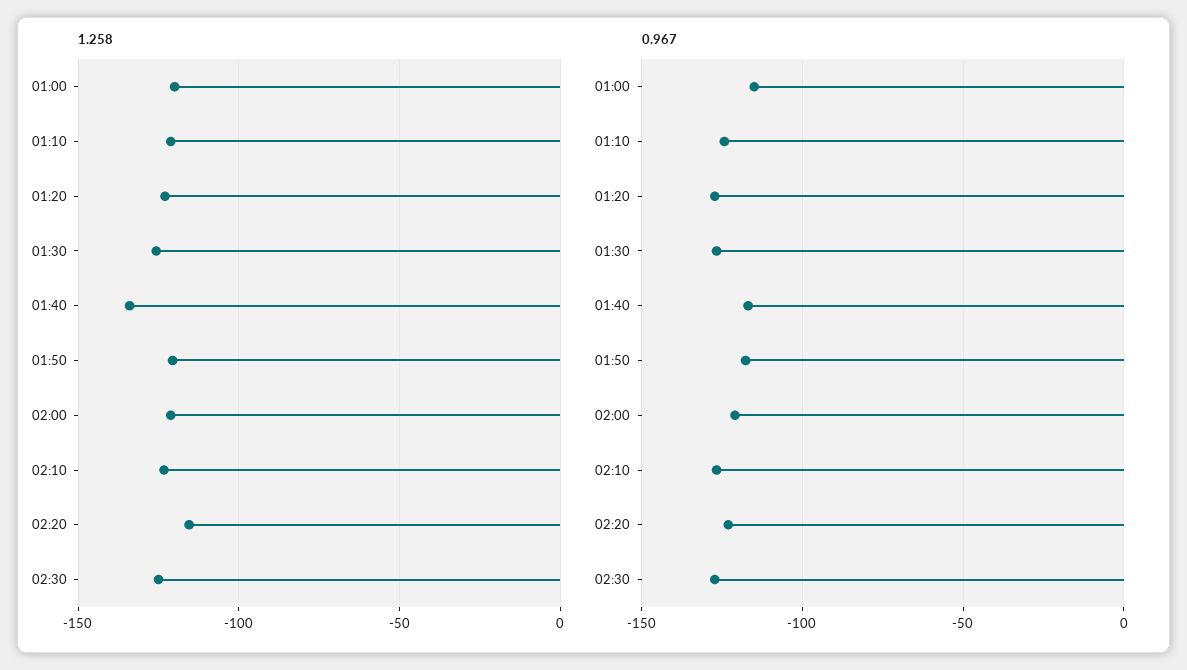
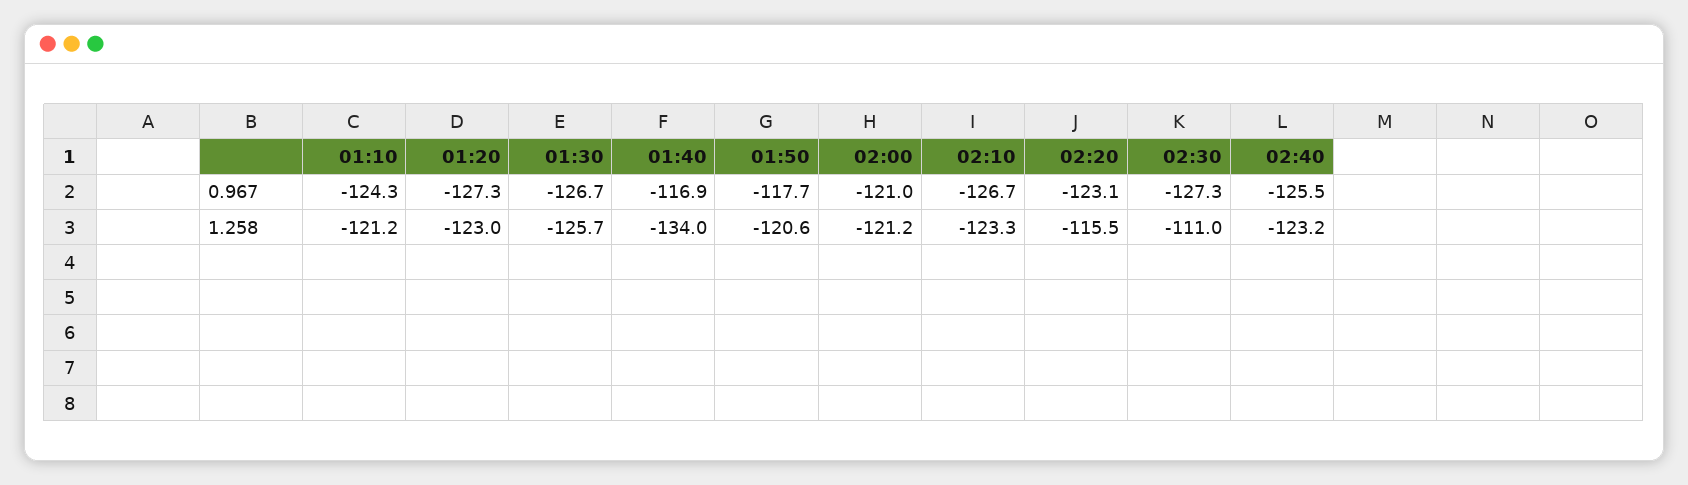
1.258, 01:00: -120 -> none
1.258, 02:30: -125 -> -111
0.967, 01:00: -115 -> none
0.967, 02:40: none -> -125.5
1.258, 02:40: none -> -123.2

